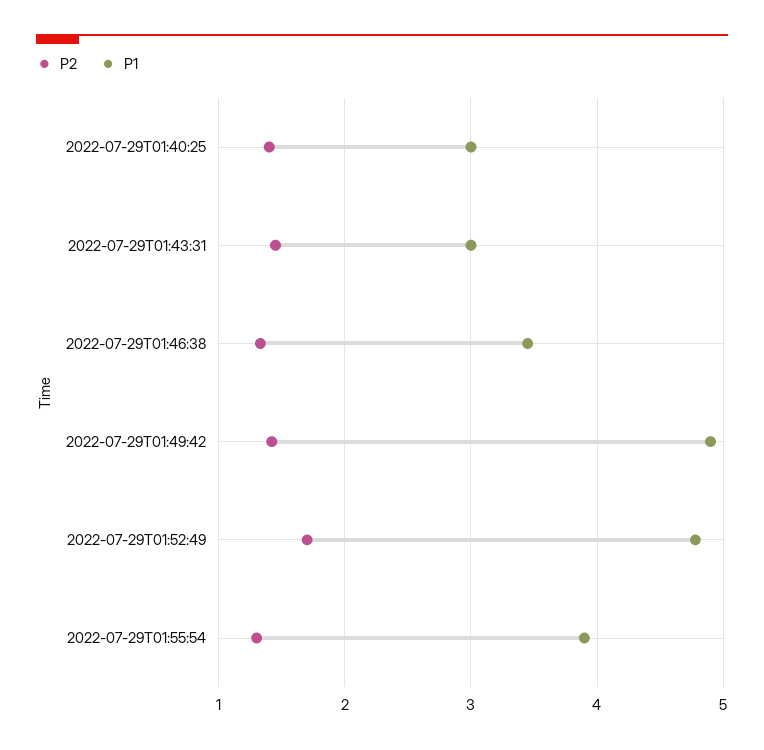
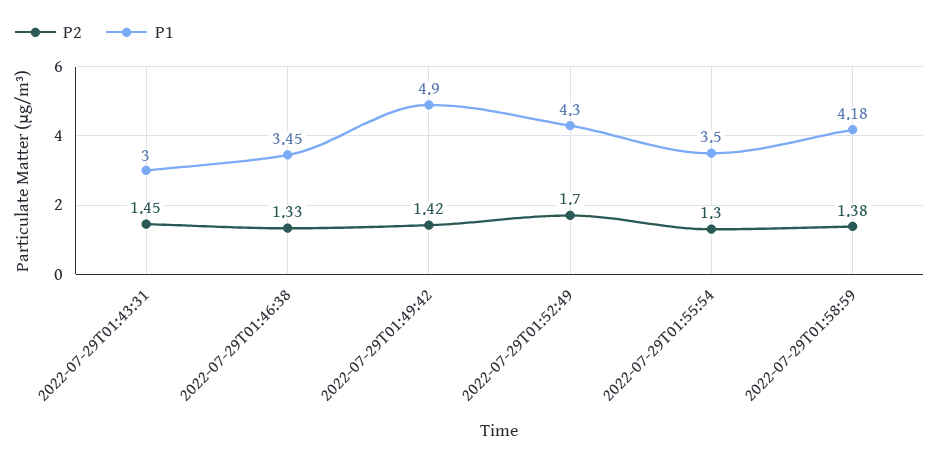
P2, 2022-07-29T01:40:25: 1.4 -> none
P1, 2022-07-29T01:40:25: 3 -> none
P1, 2022-07-29T01:52:49: 4.8 -> 4.3
P1, 2022-07-29T01:55:54: 3.9 -> 3.5
P2, 2022-07-29T01:58:59: none -> 1.38
P1, 2022-07-29T01:58:59: none -> 4.18

